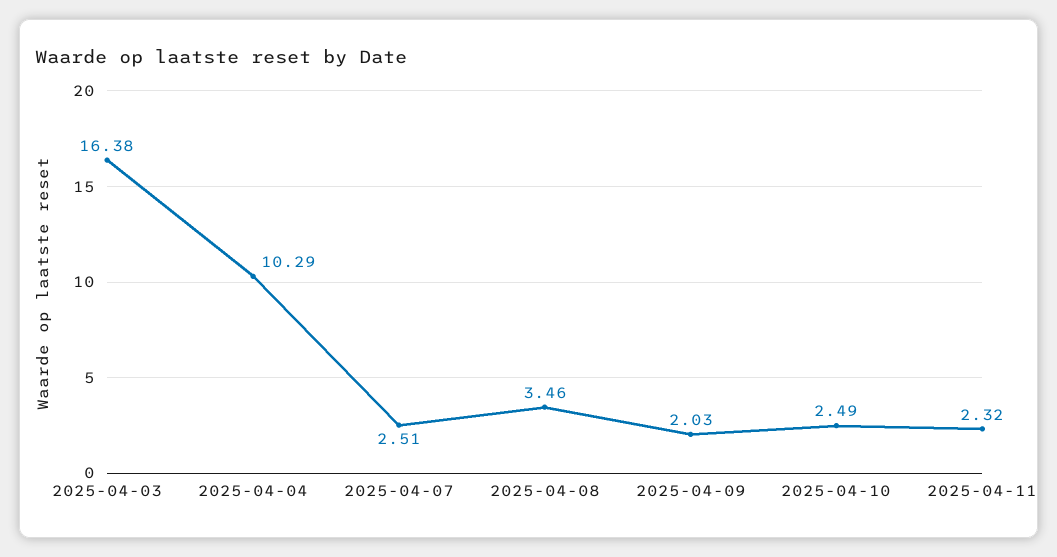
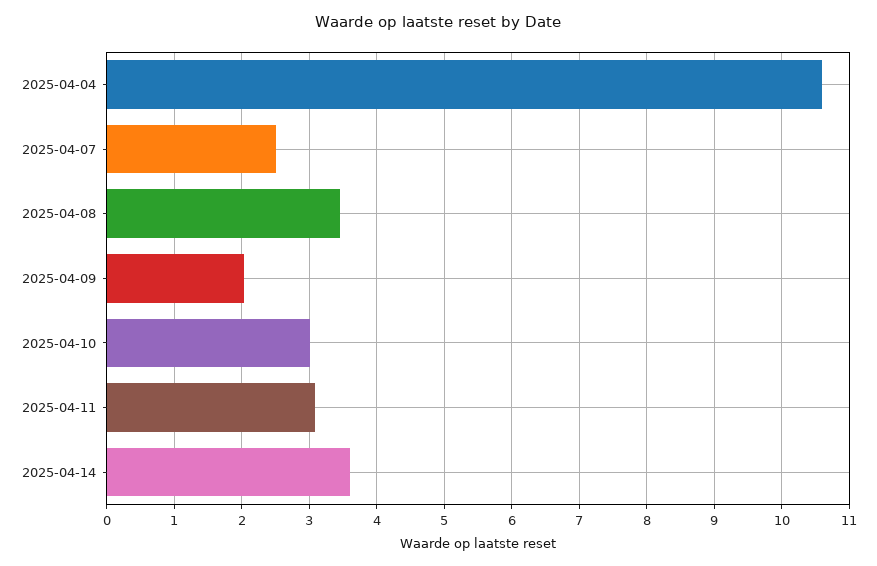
2025-04-03: 16.38 -> none
2025-04-04: 10.29 -> 10.6
2025-04-10: 2.49 -> 3
2025-04-11: 2.32 -> 3.1
2025-04-14: none -> 3.6

